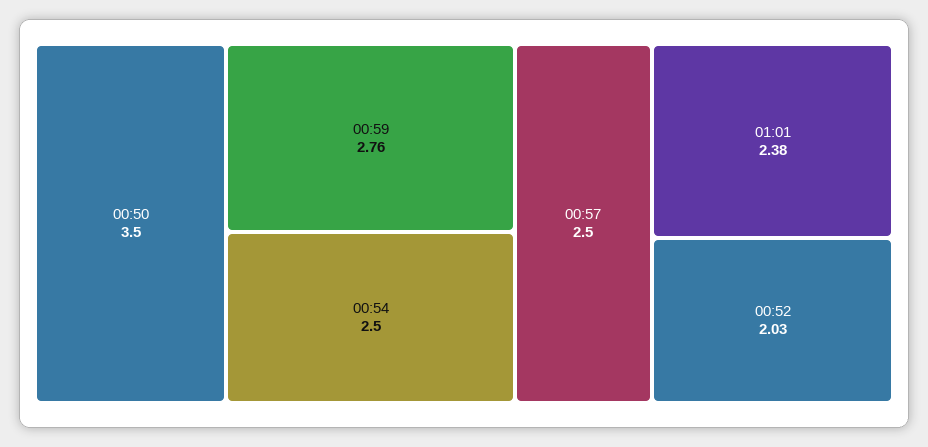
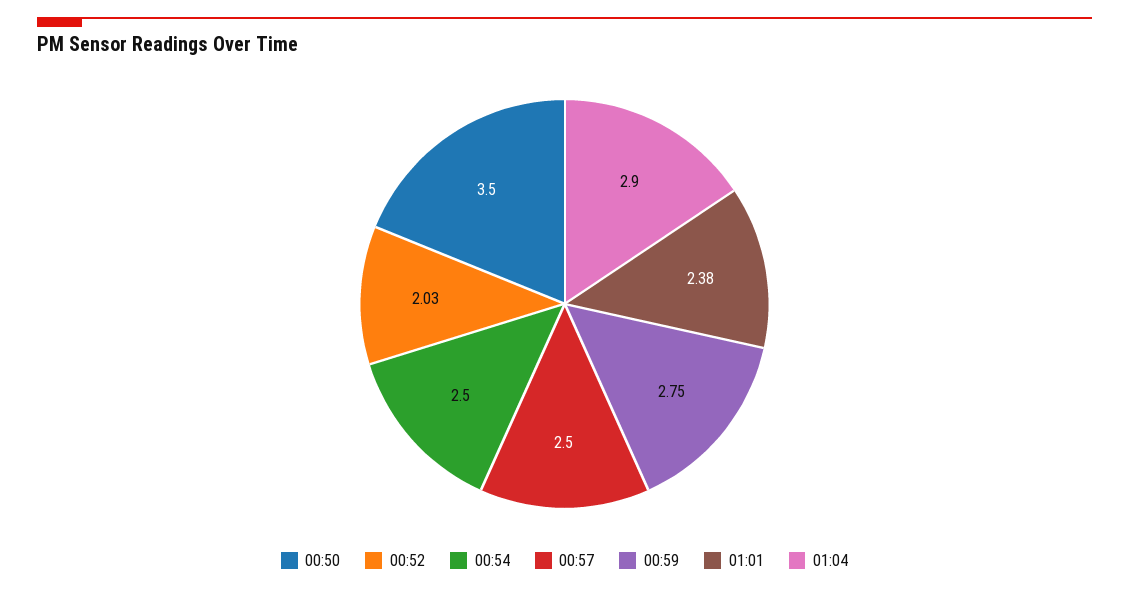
00:59: 2.76 -> 2.75
01:04: none -> 2.9

